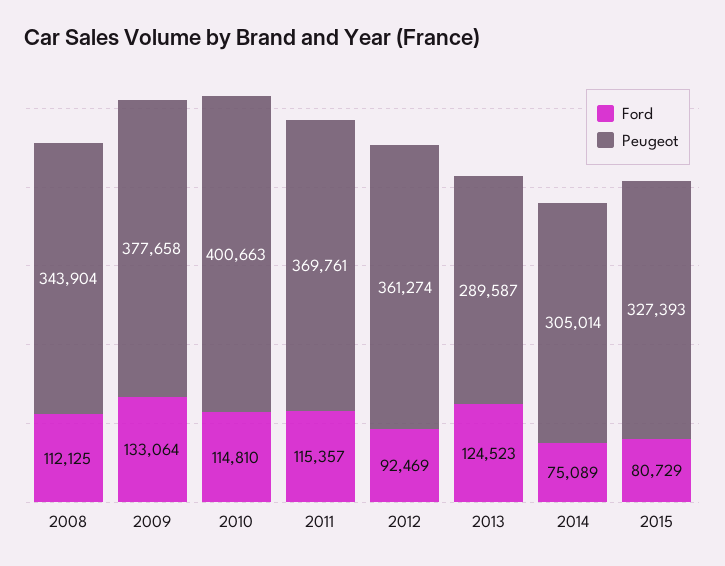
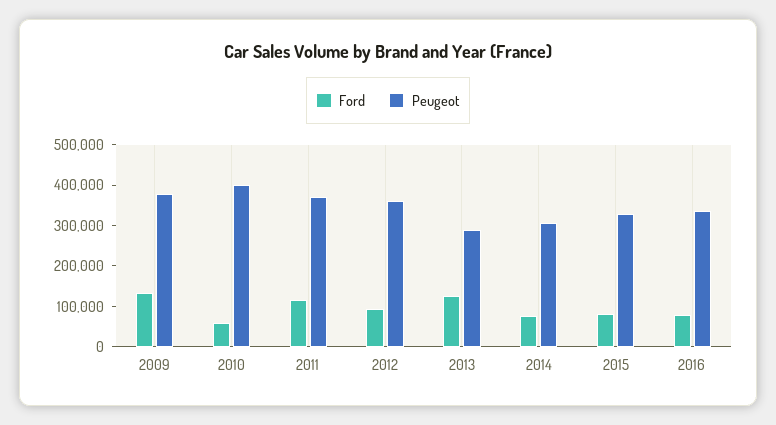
Ford, 2008: 112125 -> none
Peugeot, 2008: 343904 -> none
Ford, 2010: 114810 -> 60000
Ford, 2016: none -> 80000
Peugeot, 2016: none -> 340000

